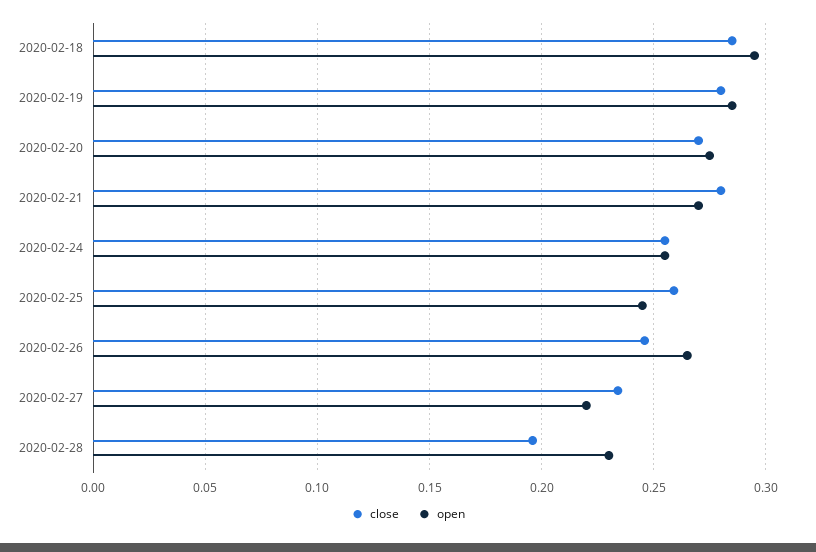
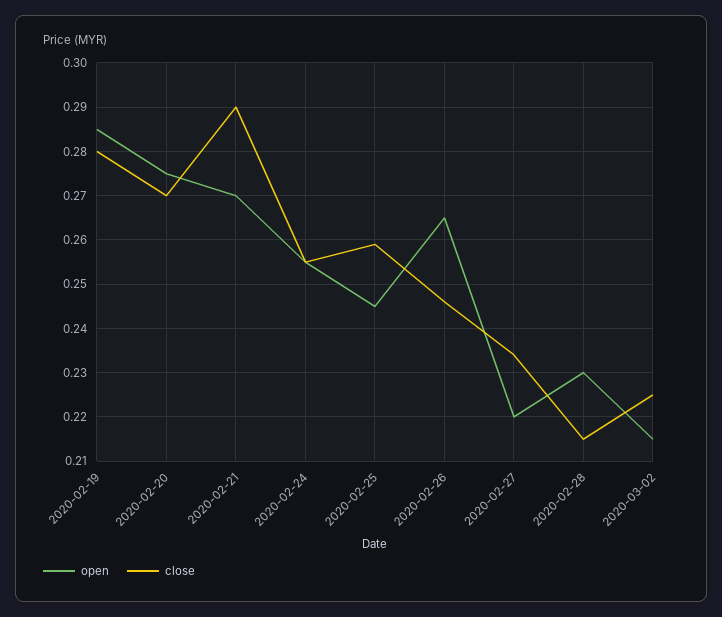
close, 2020-02-18: 0.285 -> none
open, 2020-02-18: 0.295 -> none
close, 2020-02-21: 0.28 -> 0.29
close, 2020-02-28: 0.195 -> 0.215
open, 2020-03-02: none -> 0.215
close, 2020-03-02: none -> 0.225

